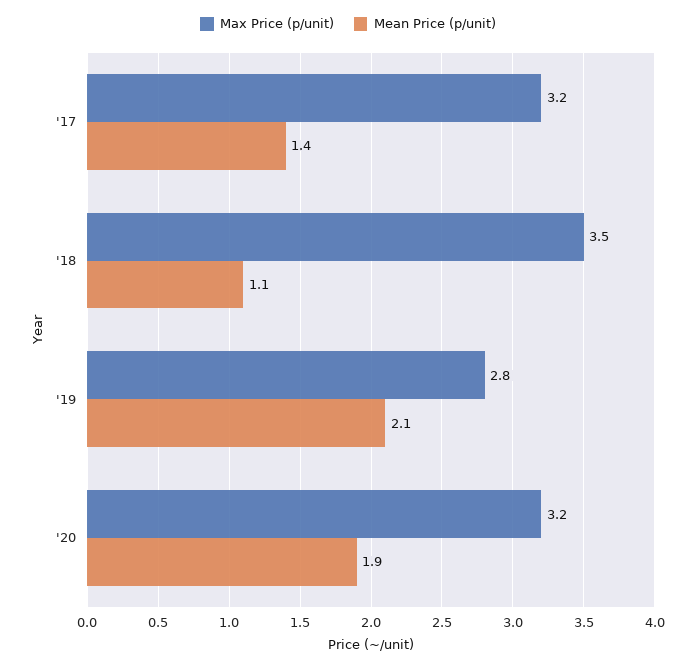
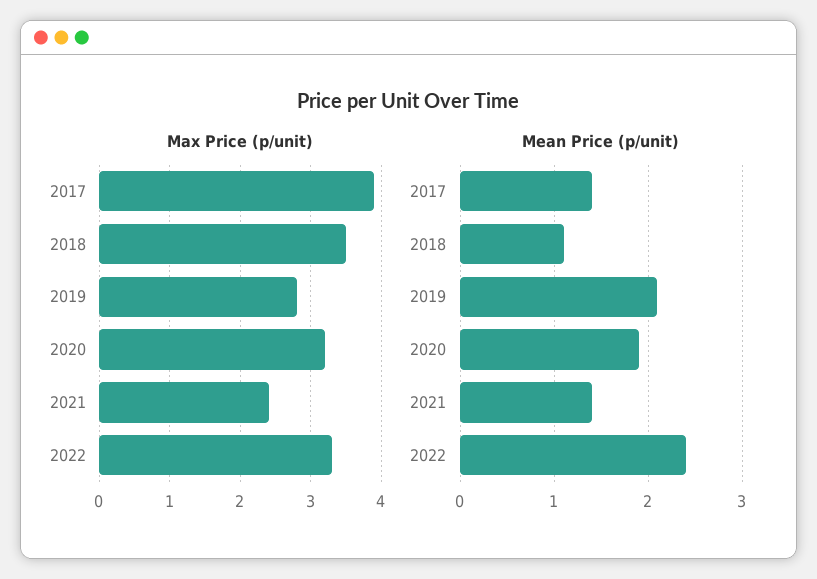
Max Price (p/unit), '17: 3.2 -> 3.9
Max Price (p/unit), 2021: none -> 2.4
Max Price (p/unit), 2022: none -> 3.3
Mean Price (p/unit), 2021: none -> 1.4
Mean Price (p/unit), 2022: none -> 2.4

